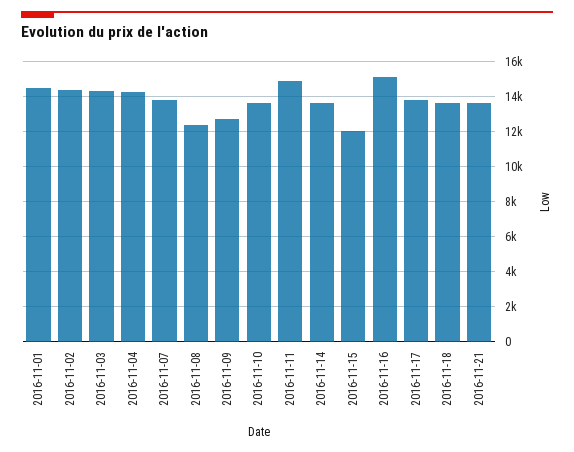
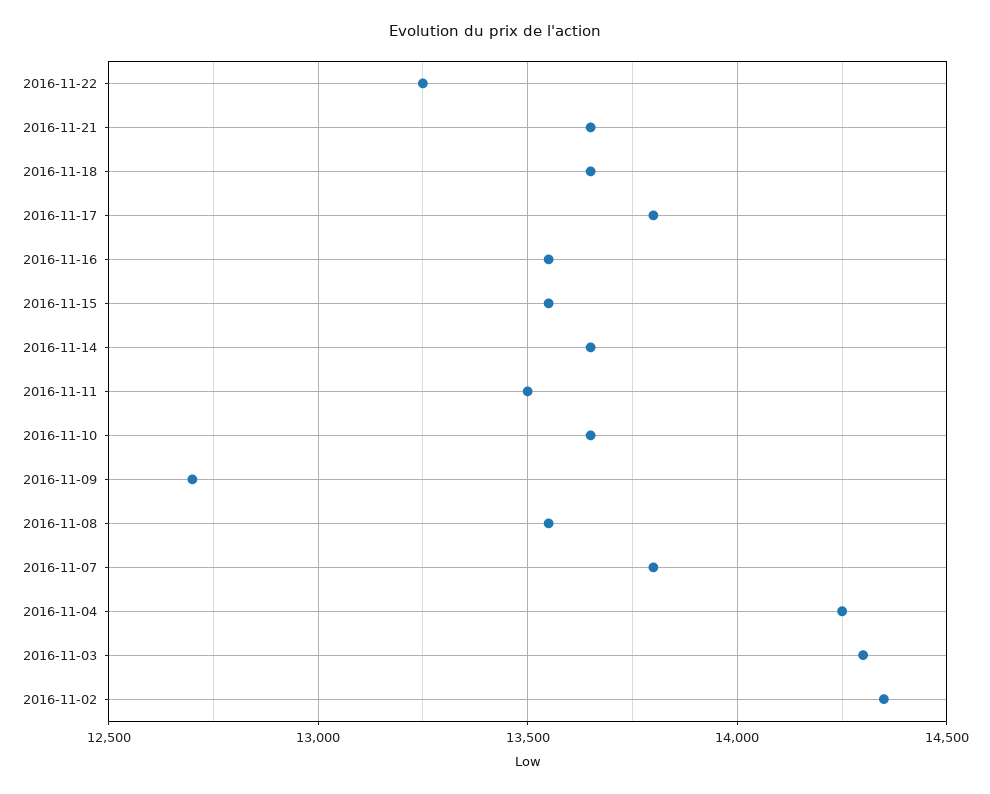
2016-11-01: 14500 -> none
2016-11-08: 12500 -> 13550
2016-11-11: 15000 -> 13500
2016-11-15: 12000 -> 13550
2016-11-16: 15000 -> 13550
2016-11-22: none -> 13250

